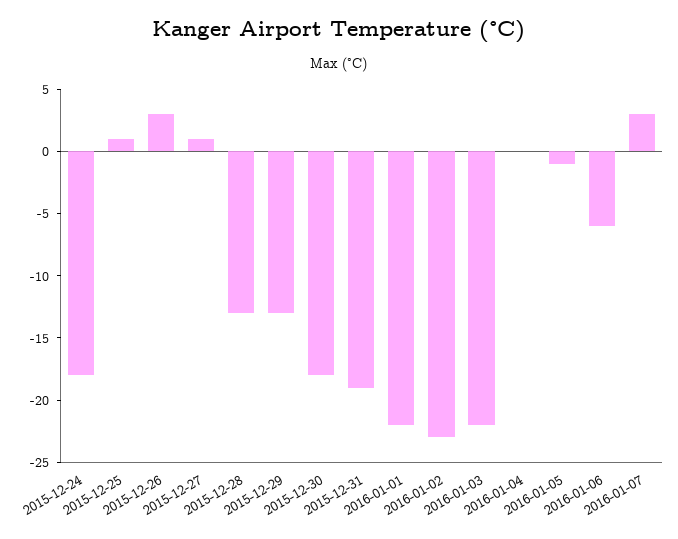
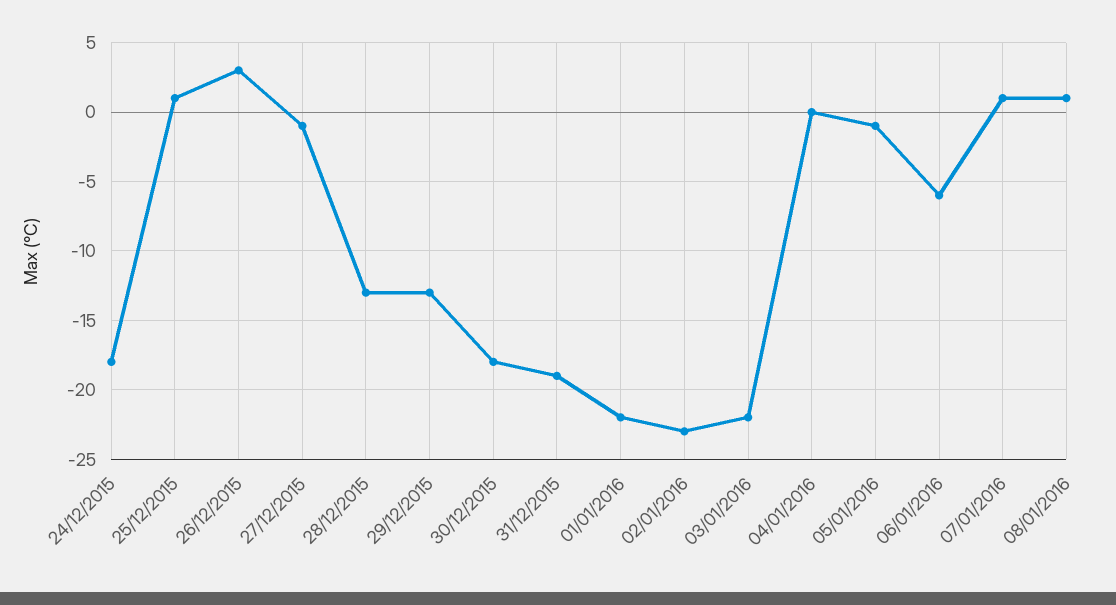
2015-12-27: 1 -> -1
2016-01-07: 3 -> 1
08/01/2016: none -> 1

